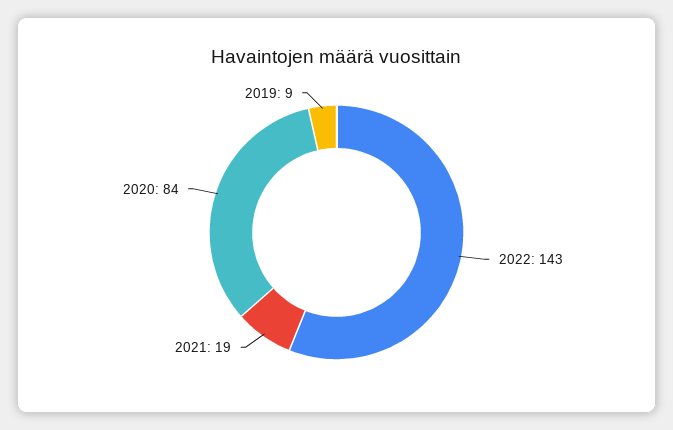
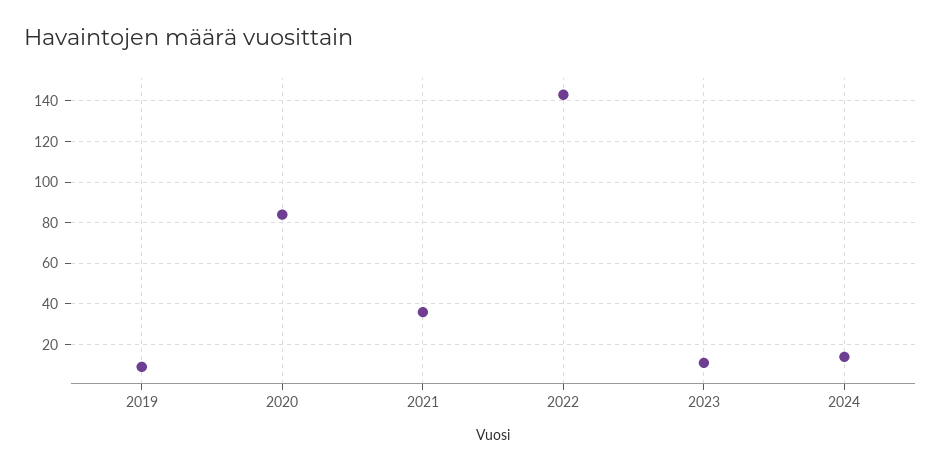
2021: 19 -> 35
2023: none -> 10
2024: none -> 15

